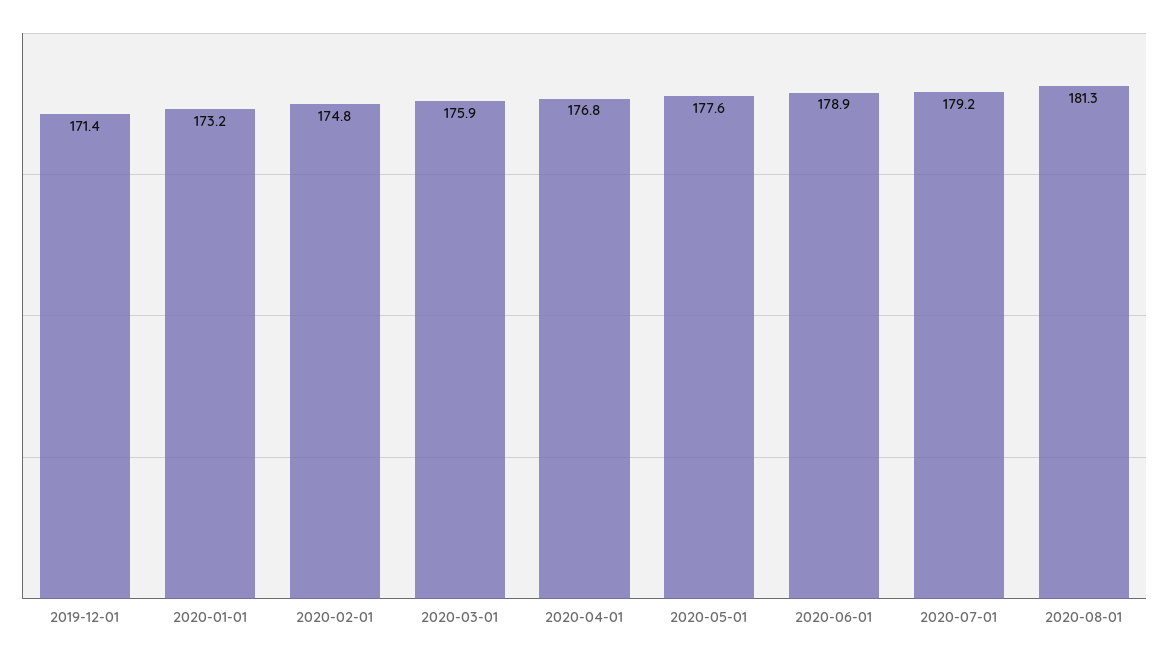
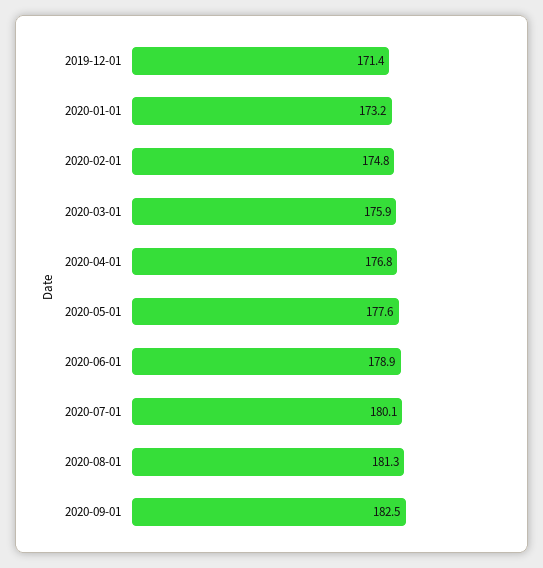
2020-07-01: 179.2 -> 180.1
2020-09-01: none -> 182.5

